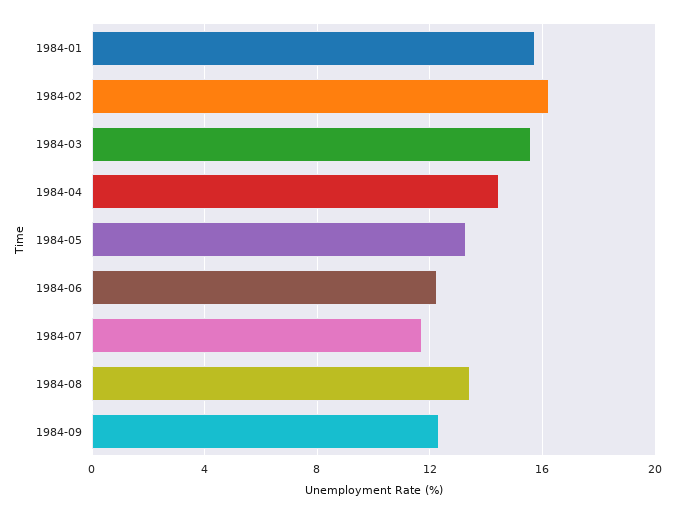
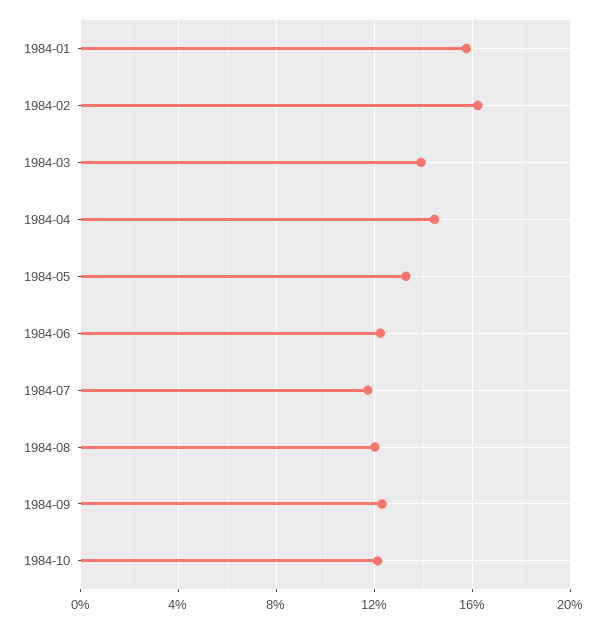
1984-03: 15.5 -> 14
1984-08: 13.5 -> 12
1984-10: none -> 12

